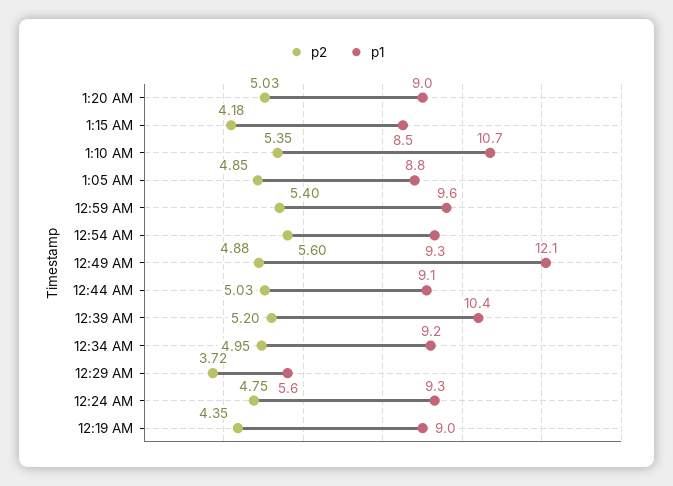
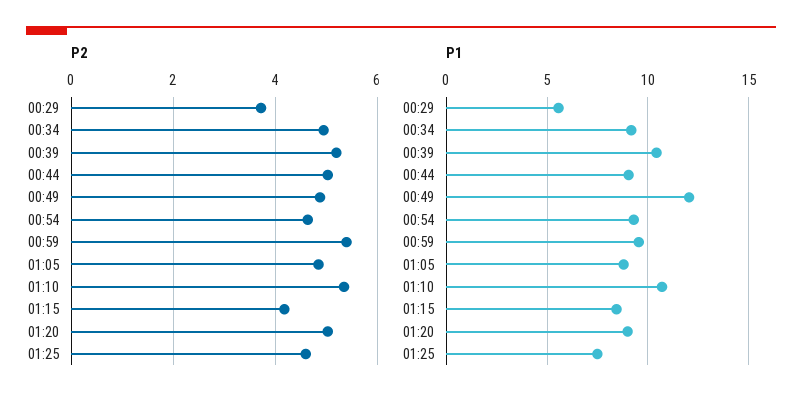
p2, 12:54 AM: 5.6 -> 4.6
p2, 12:24 AM: 4.75 -> none
p1, 12:24 AM: 9.3 -> none
p2, 12:19 AM: 4.35 -> none
p1, 12:19 AM: 9 -> none
p2, 01:25: none -> 4.6
p1, 01:25: none -> 7.5

